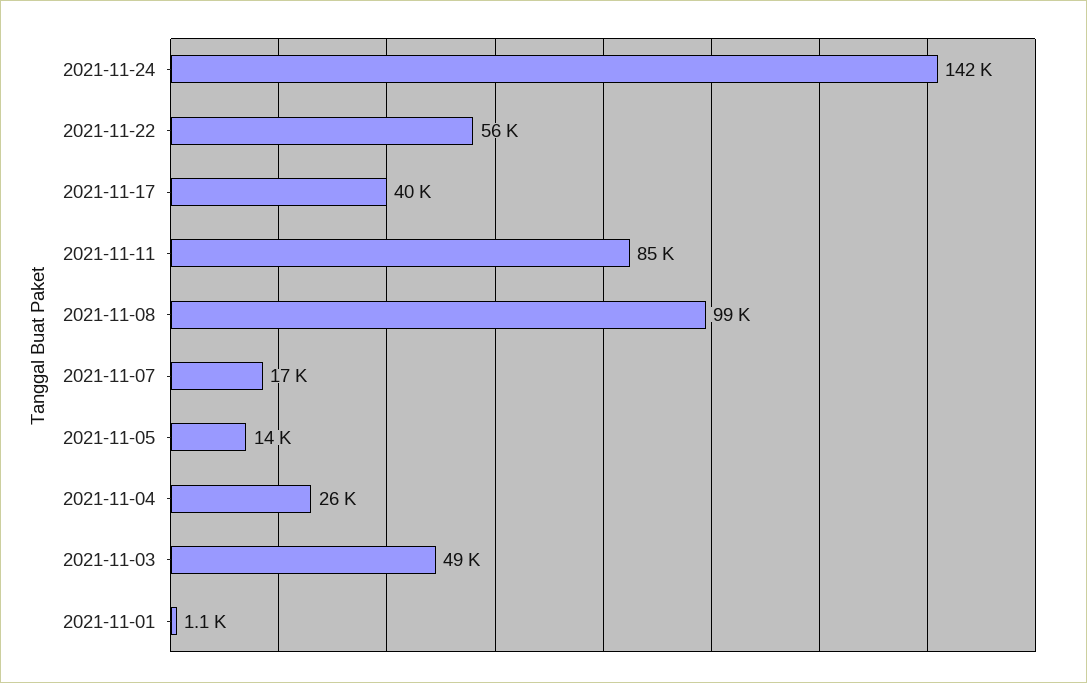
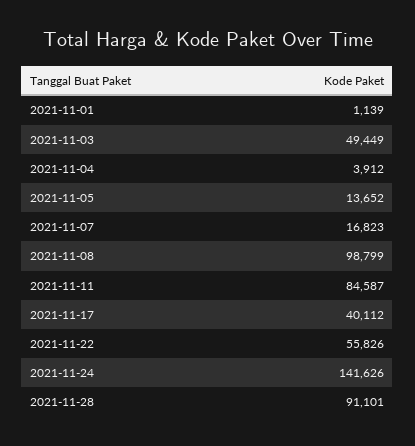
2021-11-04: 26000 -> 3912
2021-11-28: none -> 91101

